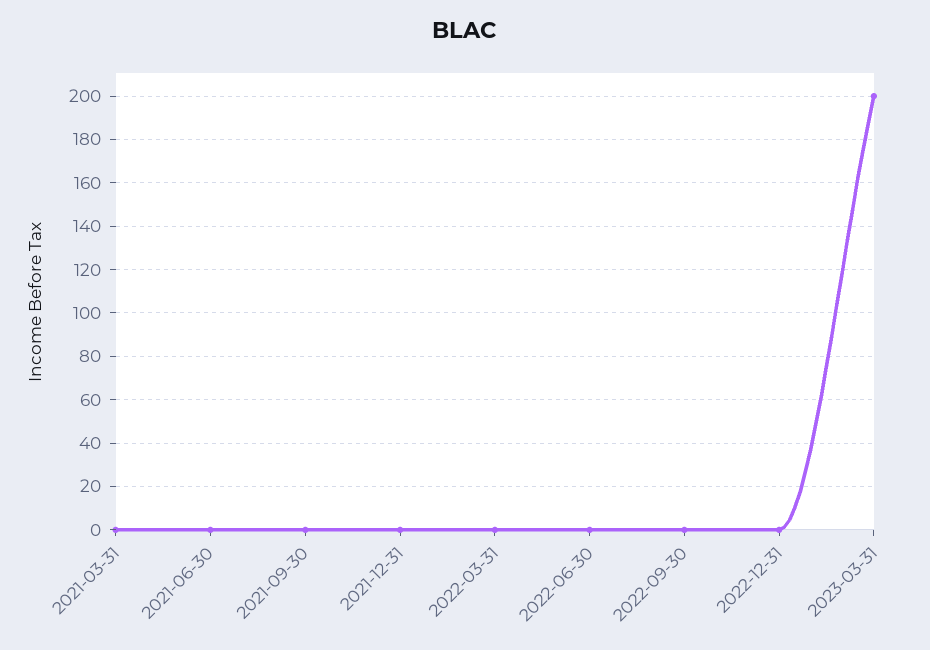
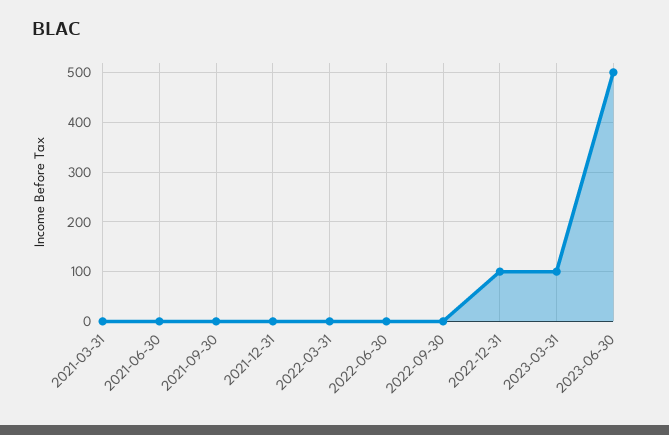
2022-12-31: 0 -> 100
2023-03-31: 200 -> 100
2023-06-30: none -> 500

